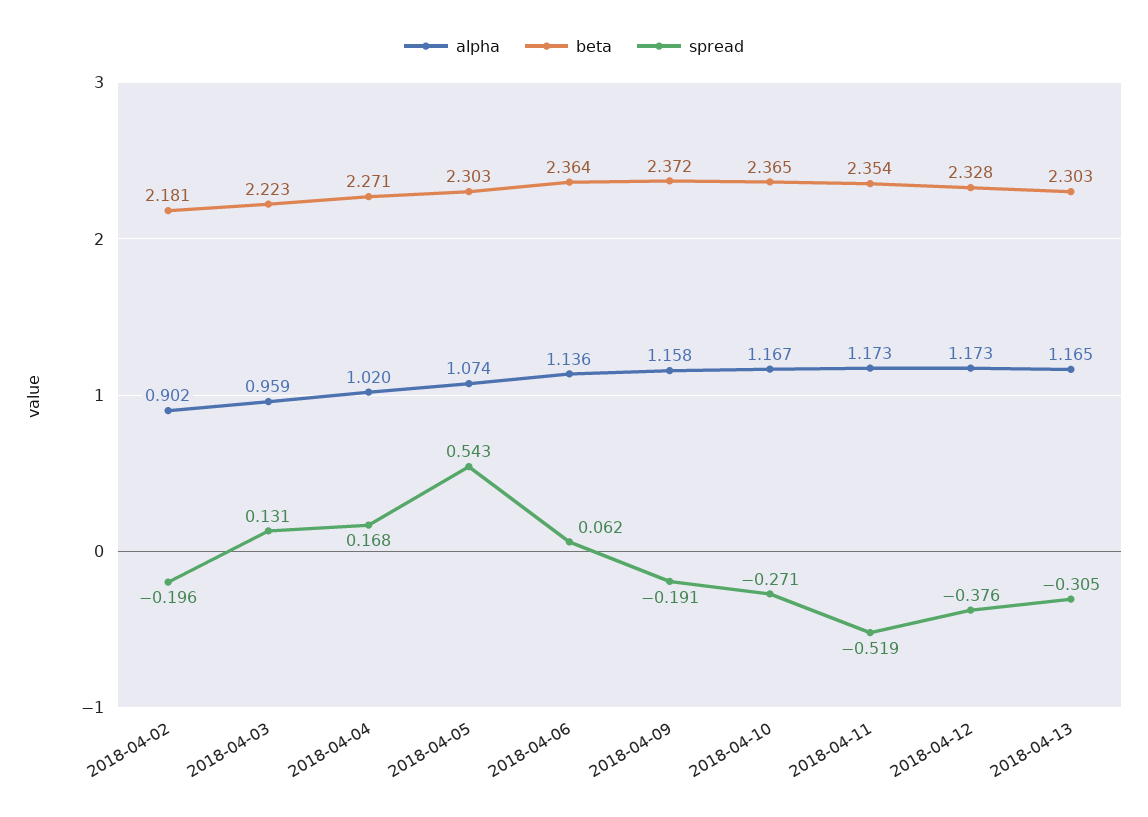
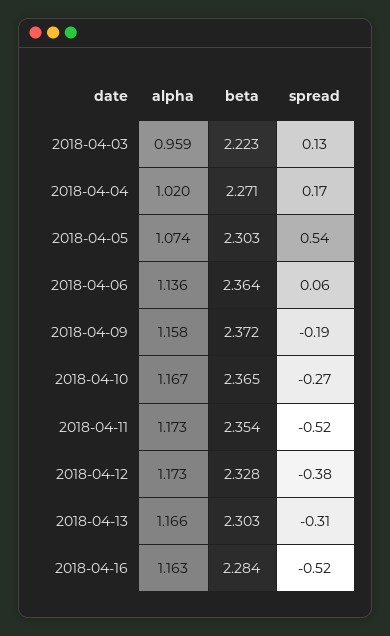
alpha, 2018-04-02: 0.902 -> none
beta, 2018-04-02: 2.181 -> none
spread, 2018-04-02: -0.196 -> none
alpha, 2018-04-13: 1.165 -> 1.166
alpha, 2018-04-16: none -> 1.163
beta, 2018-04-16: none -> 2.284
spread, 2018-04-16: none -> -0.52

